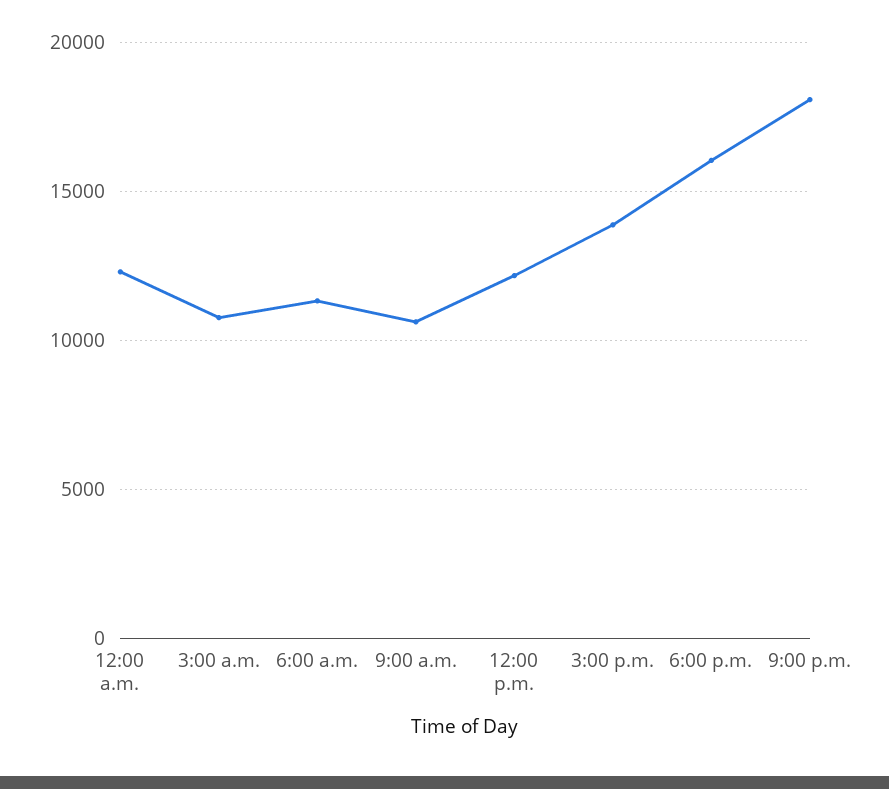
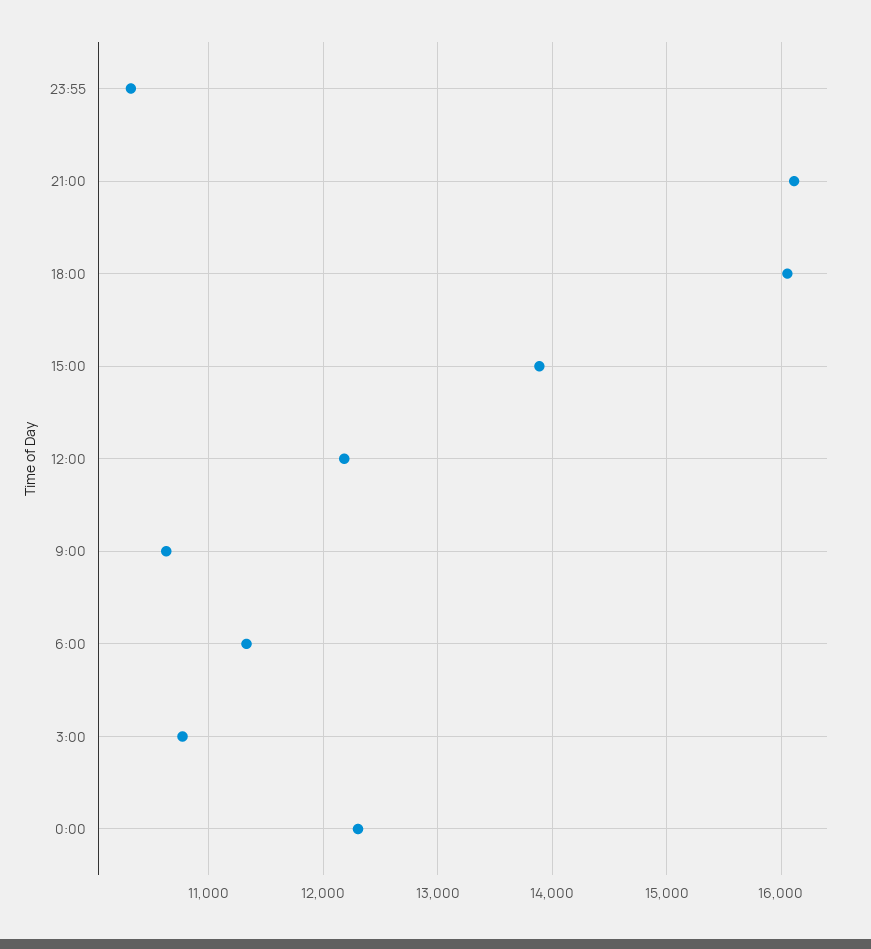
9:00 p.m.: 18000 -> 16100
23:55: none -> 10300

